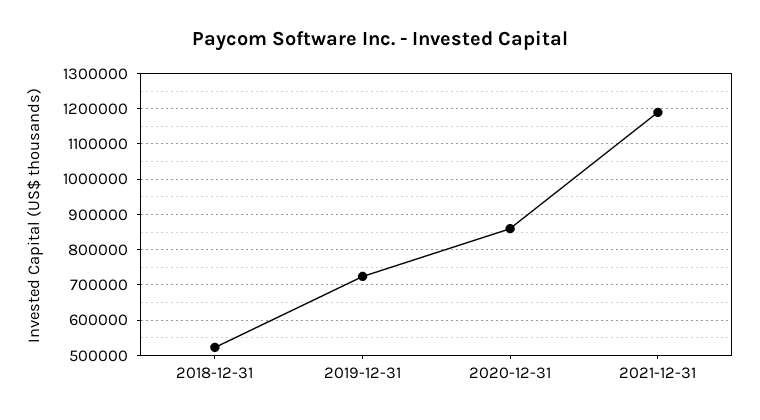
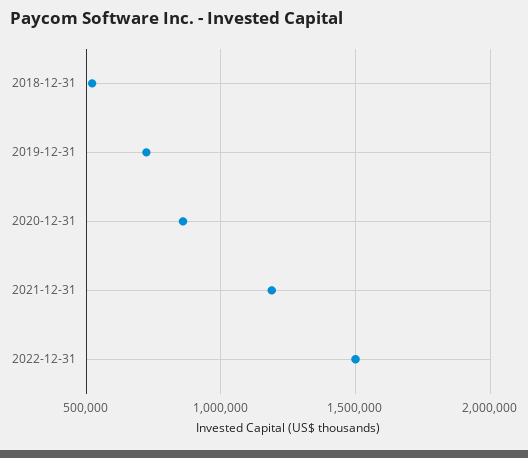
2022-12-31: none -> 1500000

